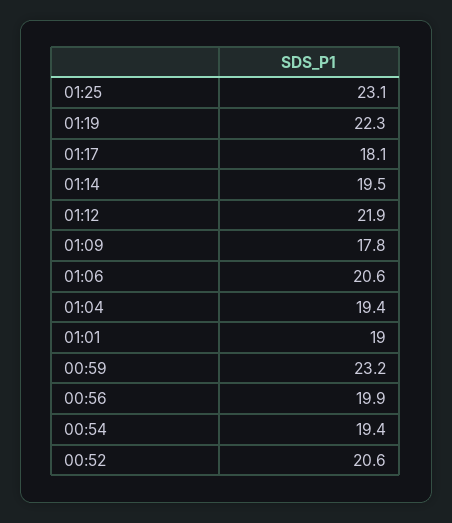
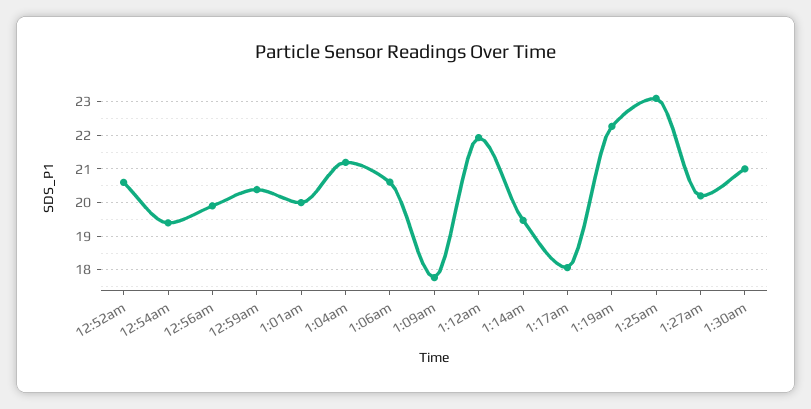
01:04: 19.4 -> 21.2
01:01: 19 -> 20
00:59: 23.2 -> 20.4
1:27am: none -> 20.2
1:30am: none -> 21

